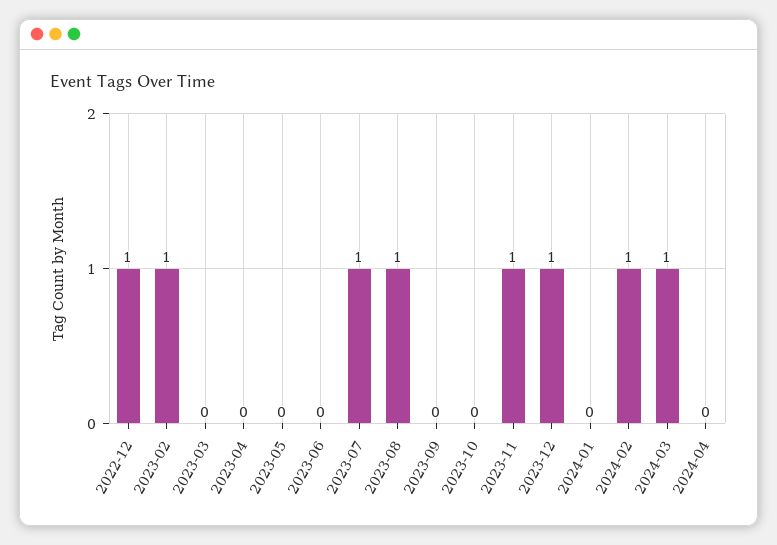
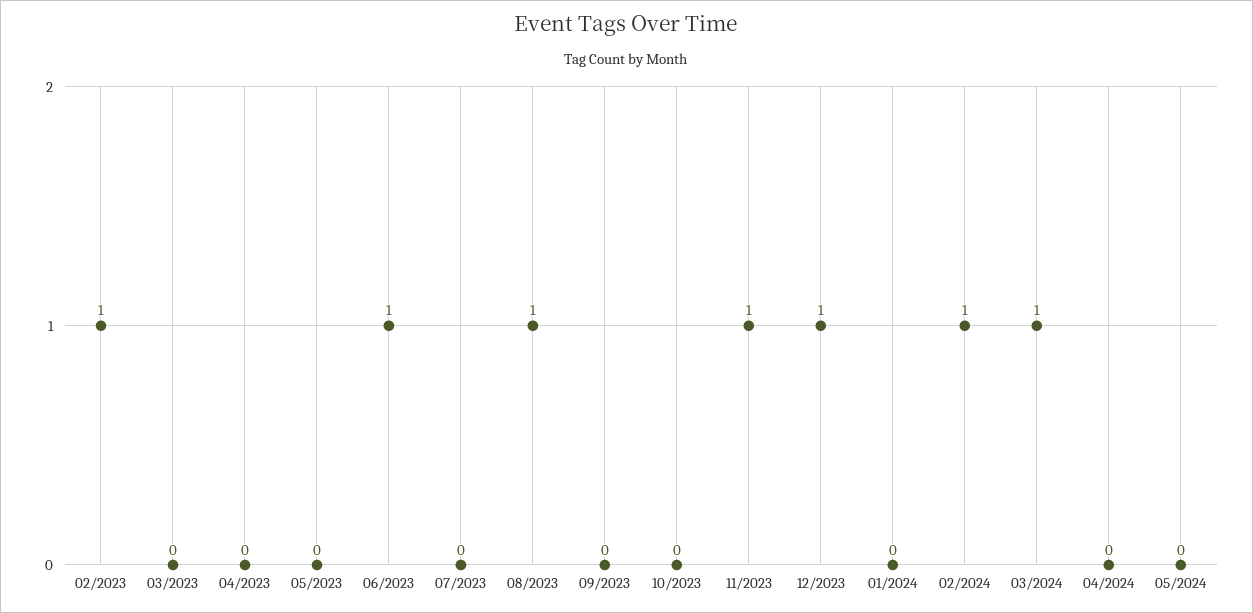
2022-12: 1 -> none
2023-06: 0 -> 1
2023-07: 1 -> 0
05/2024: none -> 0

